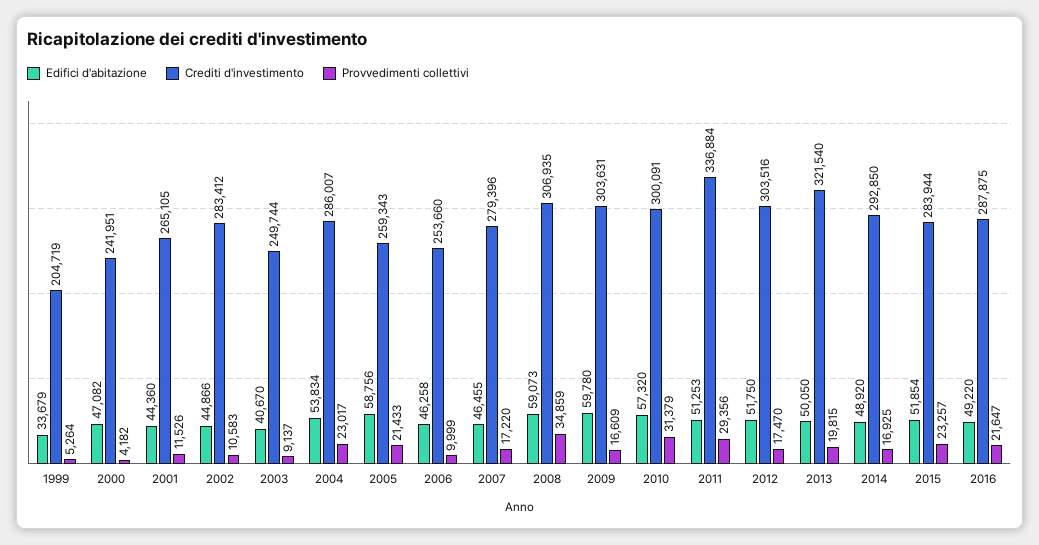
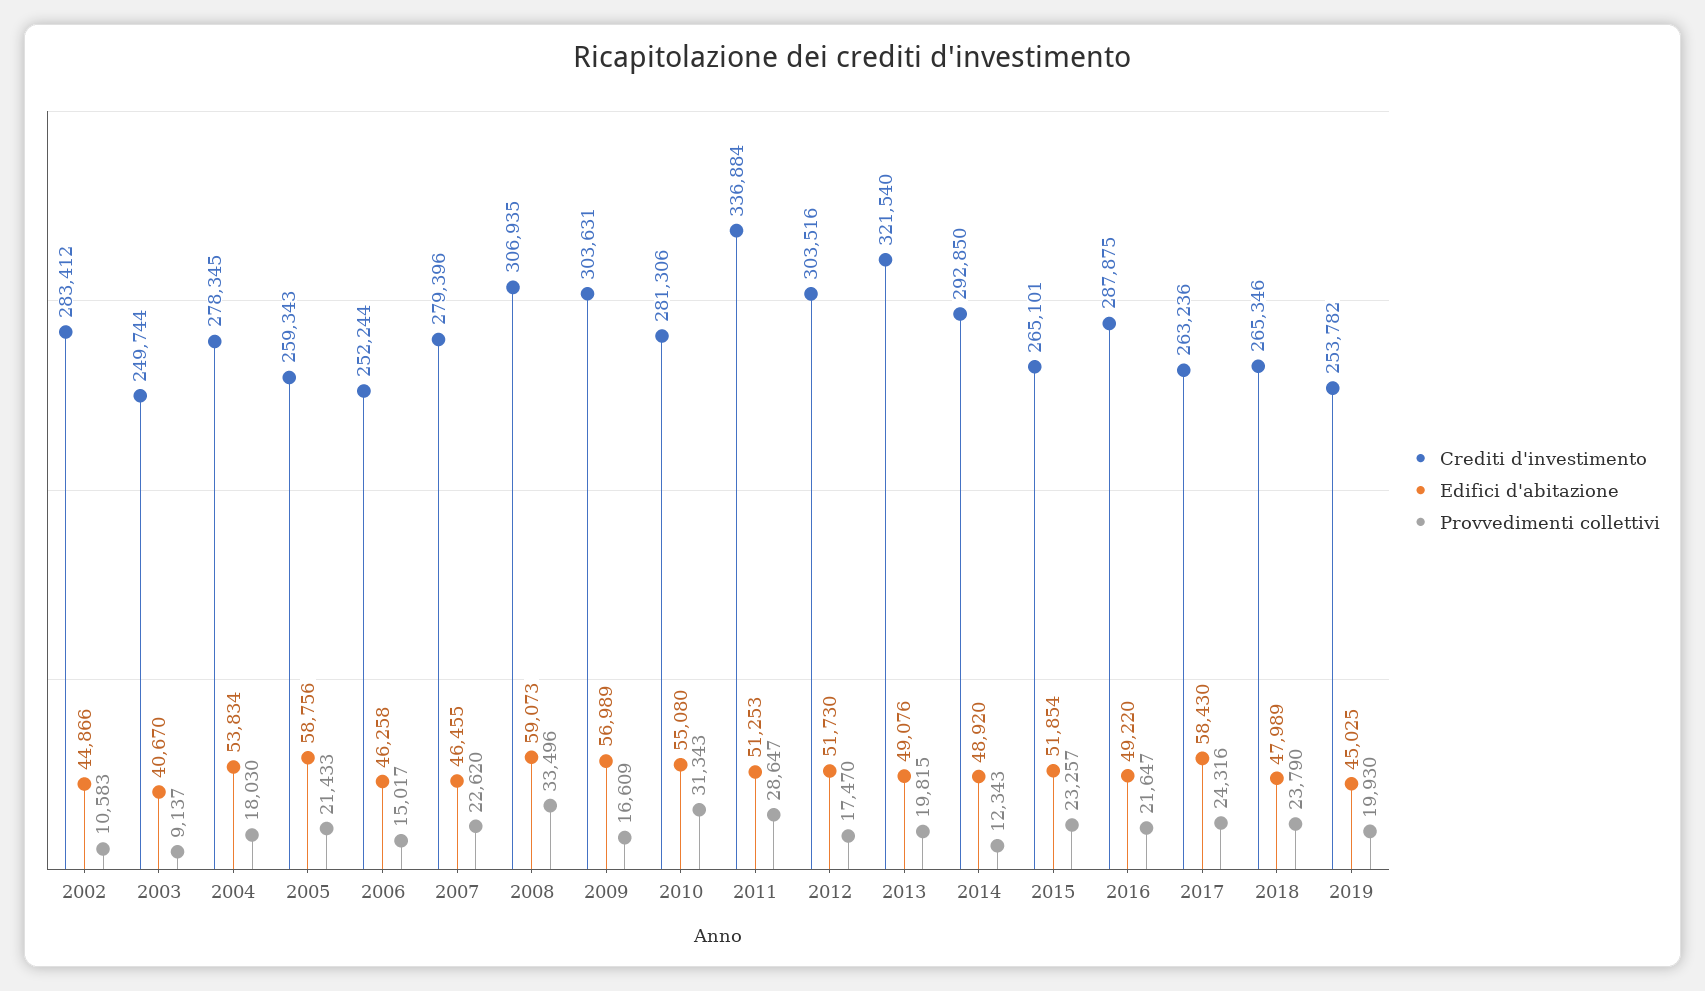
Edifici d'abitazione, 1999: 33679 -> none
Crediti d'investimento, 1999: 204719 -> none
Provvedimenti collettivi, 1999: 5264 -> none
Edifici d'abitazione, 2000: 47082 -> none
Crediti d'investimento, 2000: 241951 -> none
Provvedimenti collettivi, 2000: 4182 -> none
Edifici d'abitazione, 2001: 44360 -> none
Crediti d'investimento, 2001: 265105 -> none
Provvedimenti collettivi, 2001: 11526 -> none
Crediti d'investimento, 2004: 286007 -> 278345
Provvedimenti collettivi, 2004: 23017 -> 18030
Crediti d'investimento, 2006: 253660 -> 252244
Provvedimenti collettivi, 2006: 9999 -> 15017
Provvedimenti collettivi, 2007: 17220 -> 22620
Provvedimenti collettivi, 2008: 34859 -> 33496
Edifici d'abitazione, 2009: 59780 -> 56989
Edifici d'abitazione, 2010: 57320 -> 55080
Crediti d'investimento, 2010: 300091 -> 281306
Provvedimenti collettivi, 2010: 31379 -> 31343
Provvedimenti collettivi, 2011: 29356 -> 28647
Edifici d'abitazione, 2012: 51750 -> 51730
Edifici d'abitazione, 2013: 50050 -> 49076
Provvedimenti collettivi, 2014: 16925 -> 12343
Crediti d'investimento, 2015: 283944 -> 265101
Crediti d'investimento, 2017: none -> 263236
Edifici d'abitazione, 2017: none -> 58430
Provvedimenti collettivi, 2017: none -> 24316
Crediti d'investimento, 2018: none -> 265346
Edifici d'abitazione, 2018: none -> 47989
Provvedimenti collettivi, 2018: none -> 23790
Crediti d'investimento, 2019: none -> 253782
Edifici d'abitazione, 2019: none -> 45025
Provvedimenti collettivi, 2019: none -> 19930

